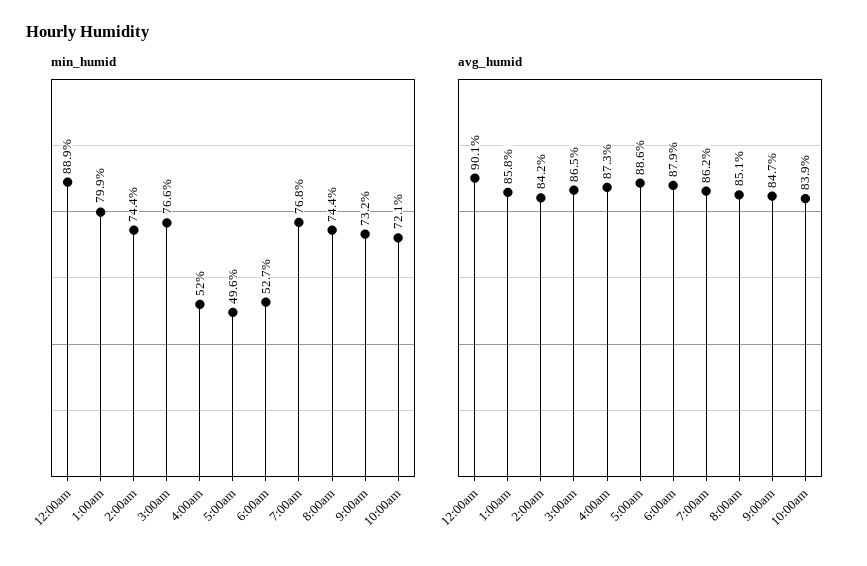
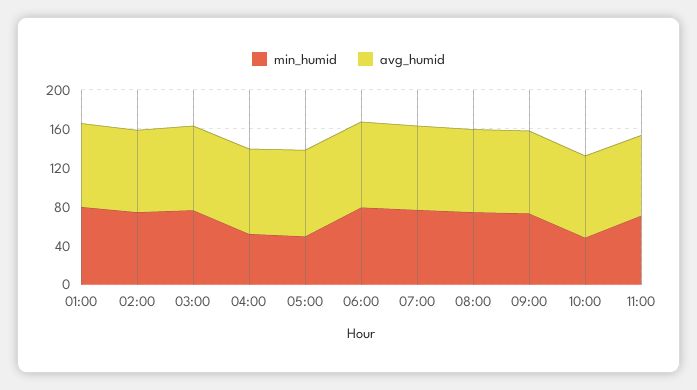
min_humid, 12:00am: 88.9 -> none
min_humid, 6:00am: 52.7 -> 80
min_humid, 10:00am: 72.1 -> 50
avg_humid, 12:00am: 90.1 -> none
min_humid, 11:00: none -> 70
avg_humid, 11:00: none -> 80

